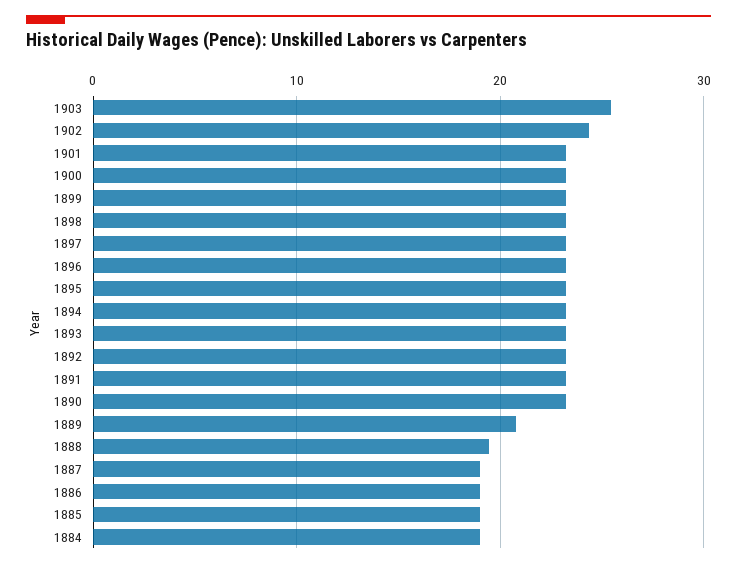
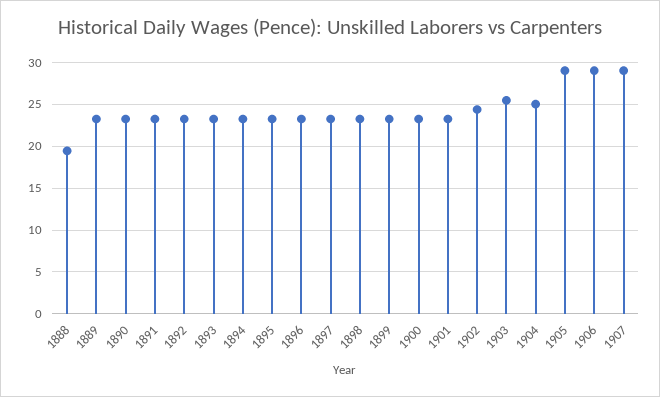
1889: 21 -> 23
1887: 19 -> none
1886: 19 -> none
1885: 19 -> none
1884: 19 -> none
1904: none -> 25
1905: none -> 29
1906: none -> 29
1907: none -> 29

